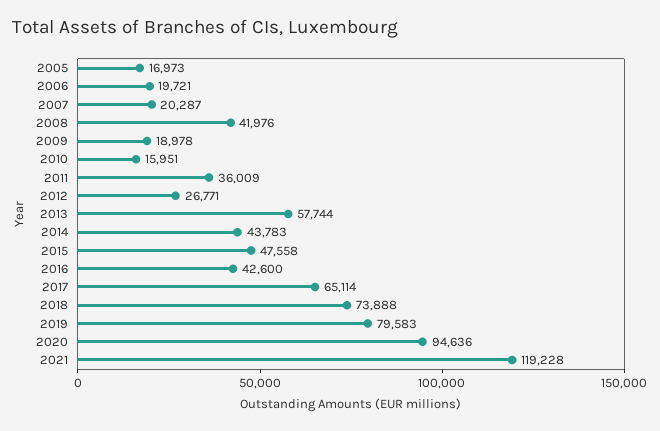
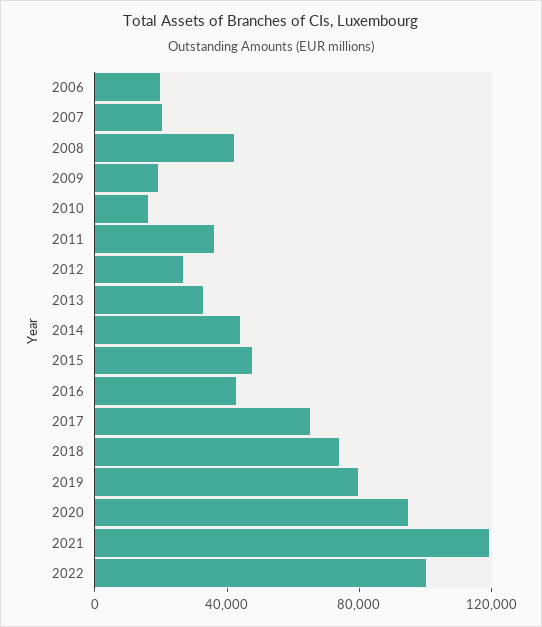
2005: 16973 -> none
2013: 57744 -> 30000
2022: none -> 100000

